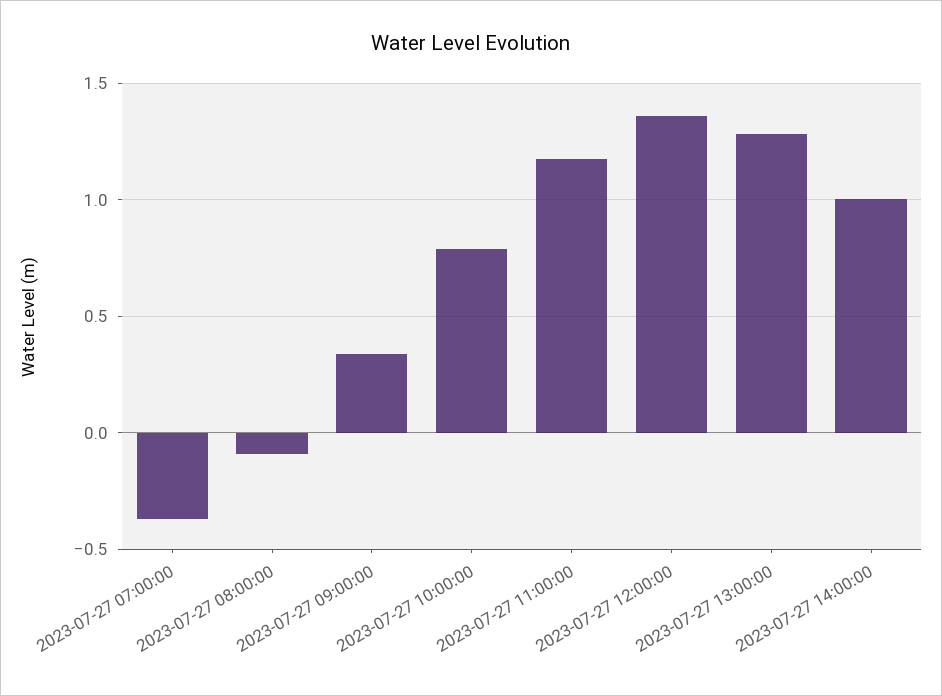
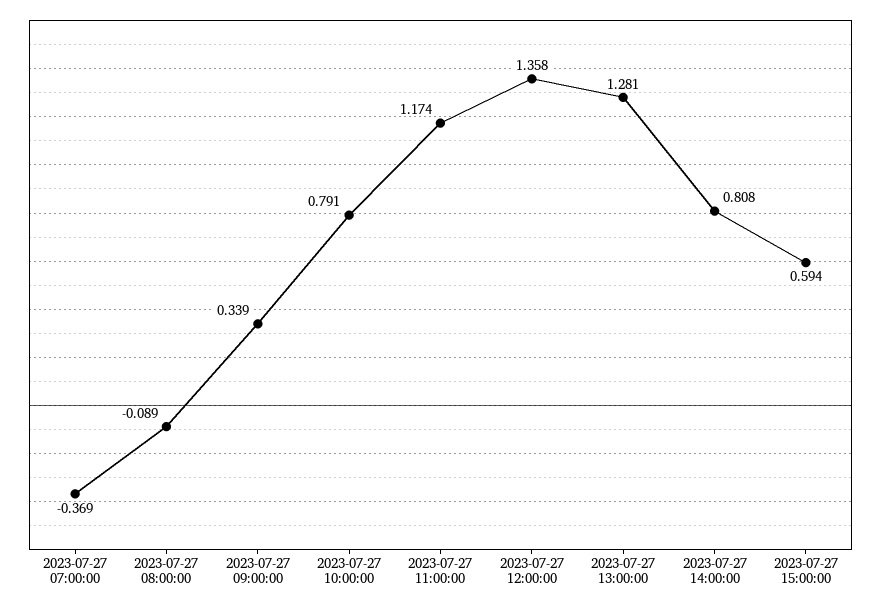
2023-07-27 14:00:00: 1 -> 0.808
2023-07-27 15:00:00: none -> 0.594

